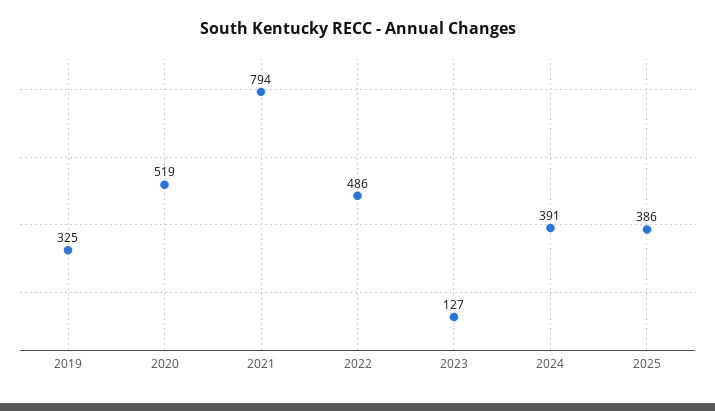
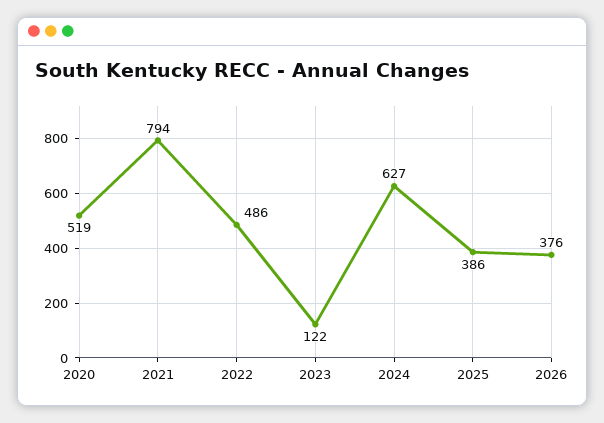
2019: 325 -> none
2023: 127 -> 122
2024: 391 -> 627
2026: none -> 376

